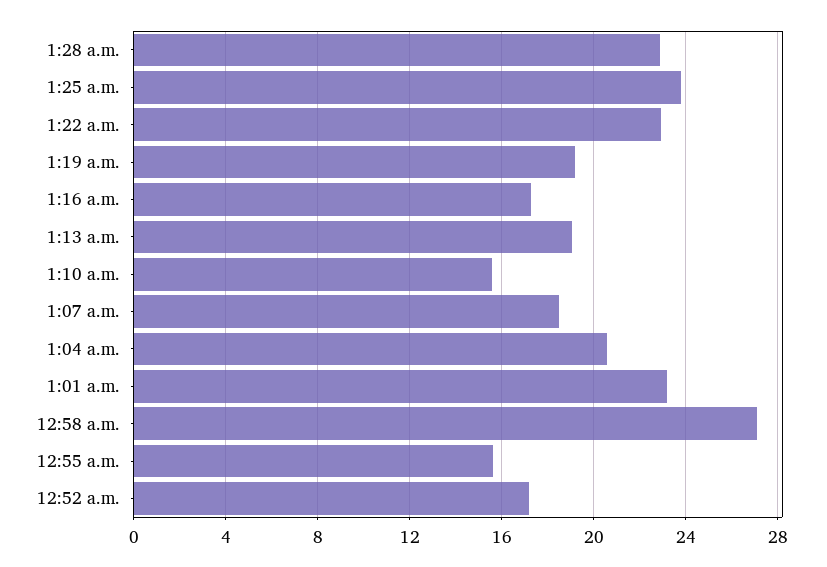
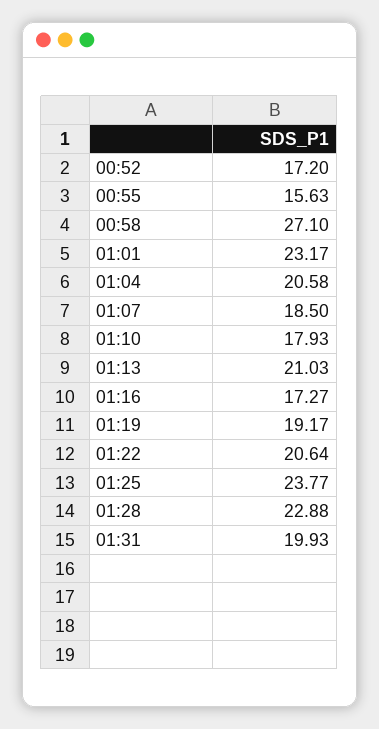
1:22 a.m.: 23 -> 20.64
1:13 a.m.: 19 -> 21.03
1:10 a.m.: 15.5 -> 17.93
01:31: none -> 19.93

